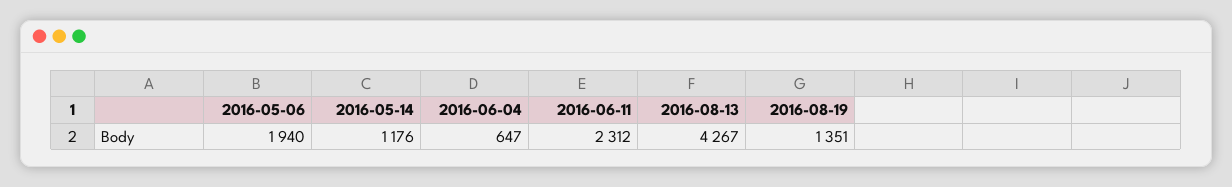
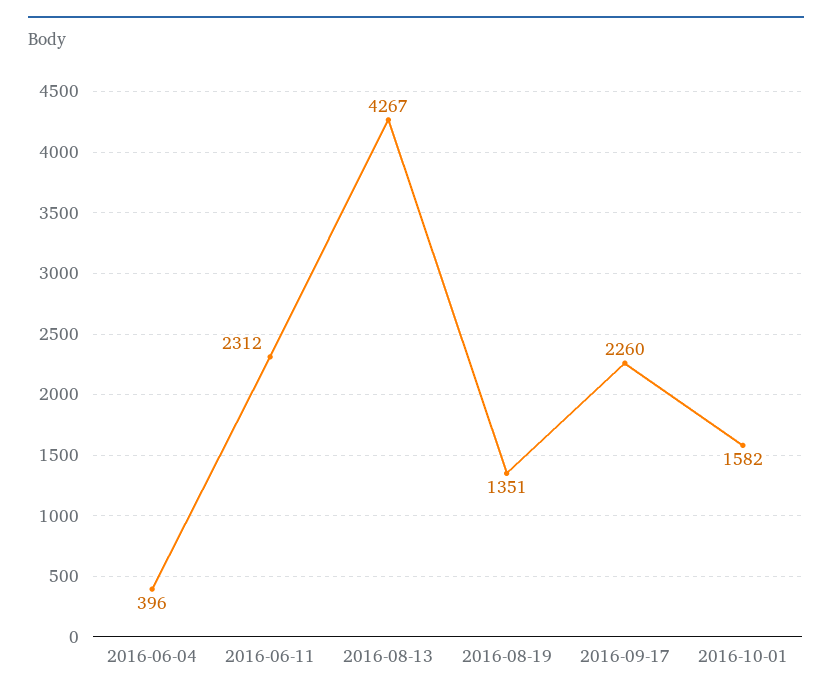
2016-05-06: 1940 -> none
2016-05-14: 1176 -> none
2016-06-04: 647 -> 396
2016-09-17: none -> 2260
2016-10-01: none -> 1582

